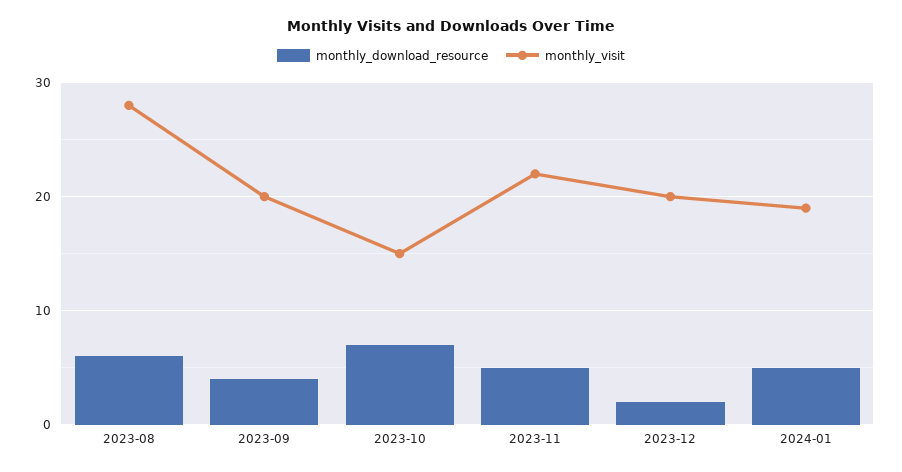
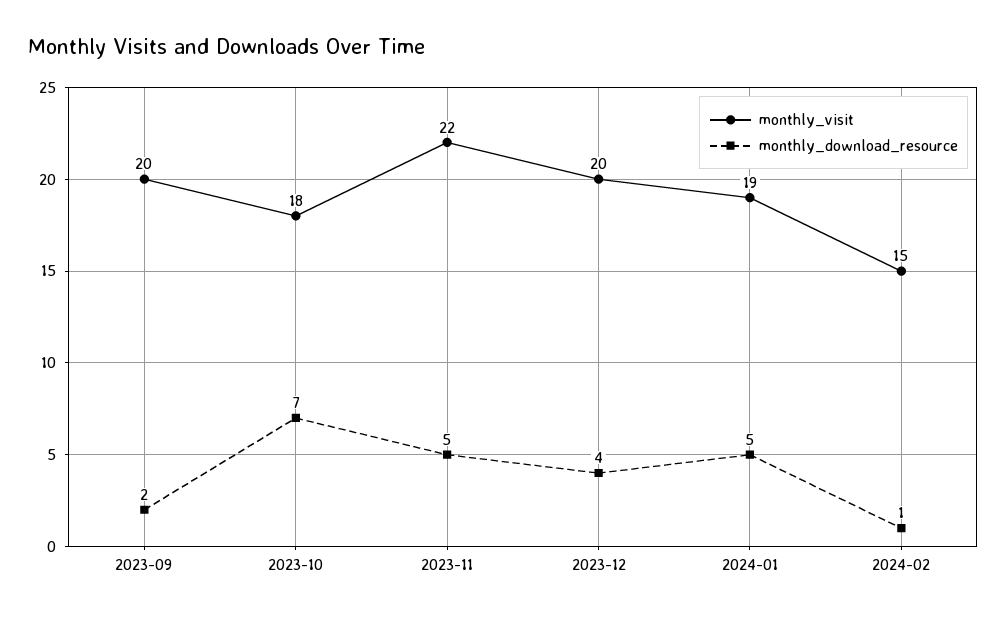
monthly_download_resource, 2023-08: 6 -> none
monthly_visit, 2023-08: 28 -> none
monthly_download_resource, 2023-09: 4 -> 2
monthly_visit, 2023-10: 15 -> 18
monthly_download_resource, 2023-12: 2 -> 4
monthly_visit, 2024-02: none -> 15
monthly_download_resource, 2024-02: none -> 1

